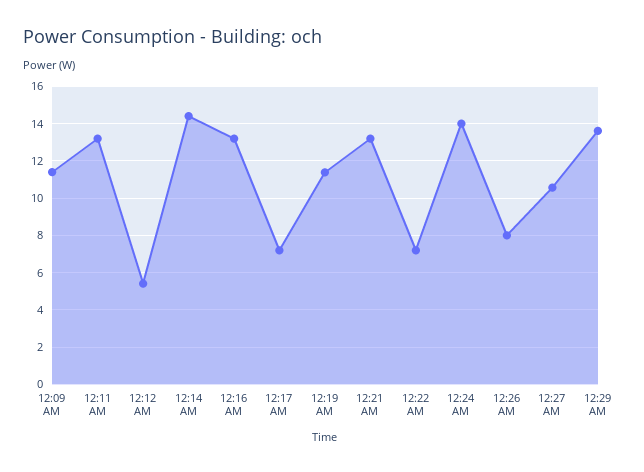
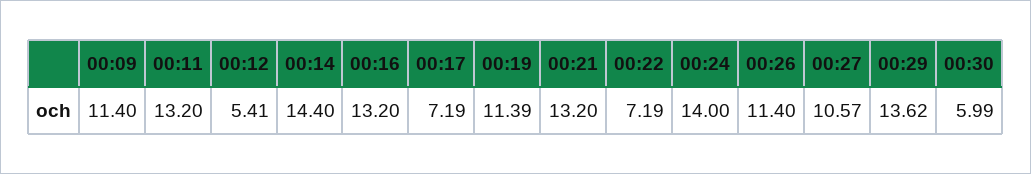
12:26 AM: 8 -> 11.4
00:30: none -> 5.99

